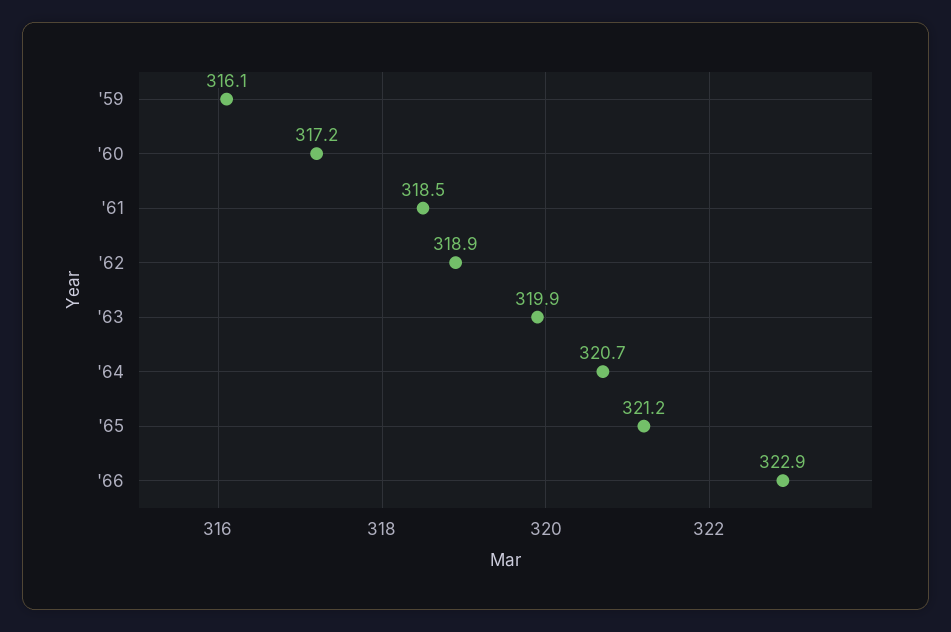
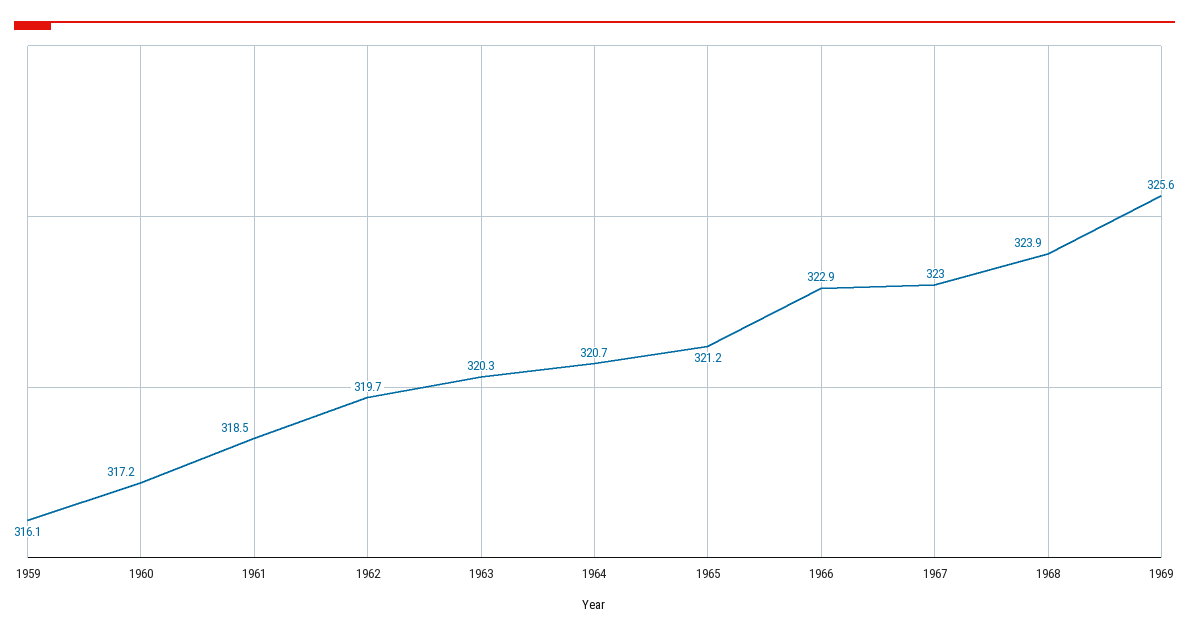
'62: 318.9 -> 319.7
'63: 319.9 -> 320.3
1967: none -> 323
1968: none -> 323.9
1969: none -> 325.6

